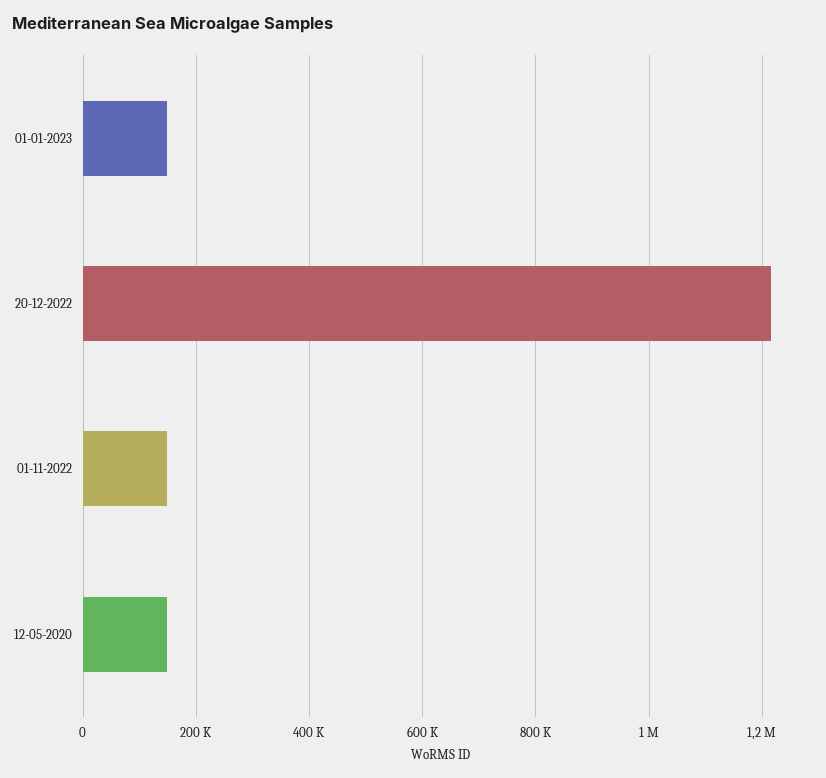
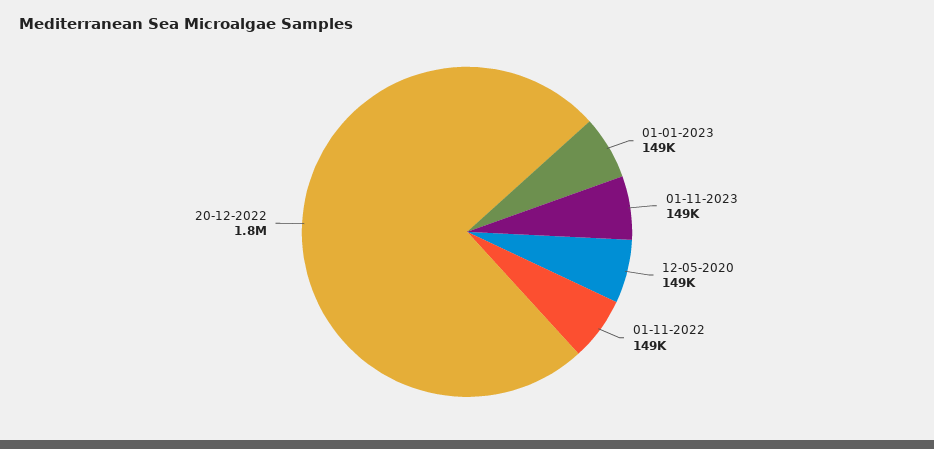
20-12-2022: 1220000 -> 1800000
01-11-2023: none -> 149000

